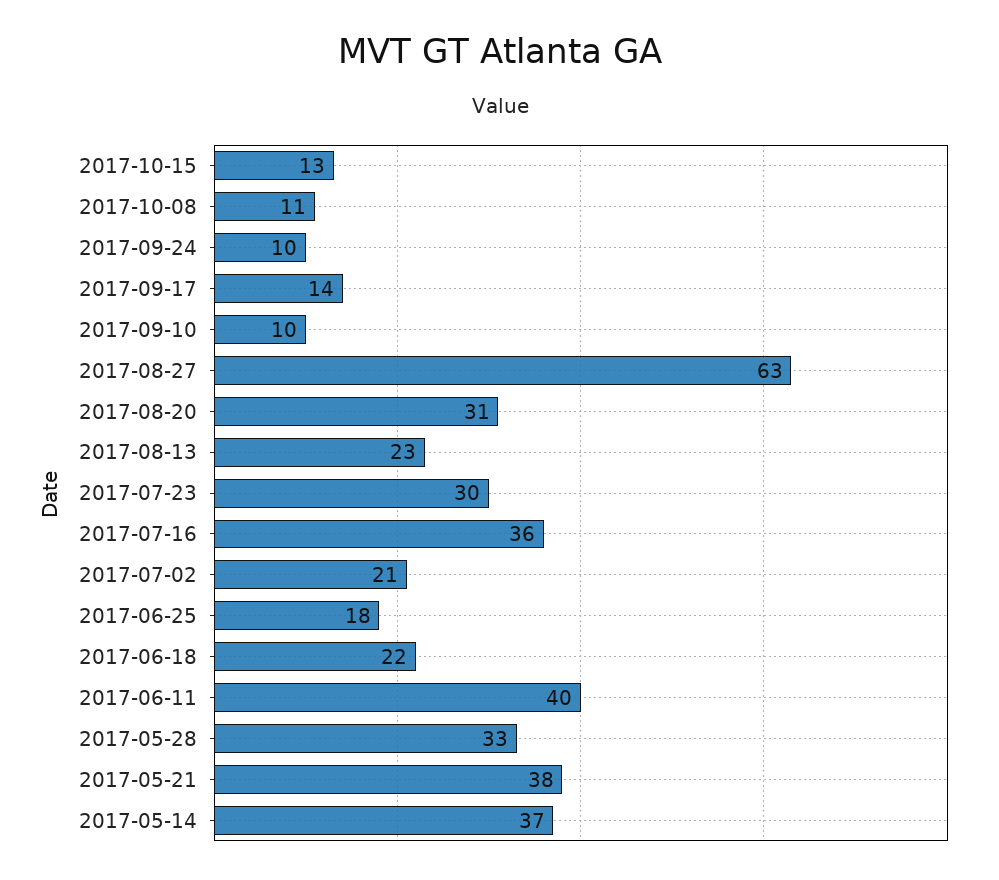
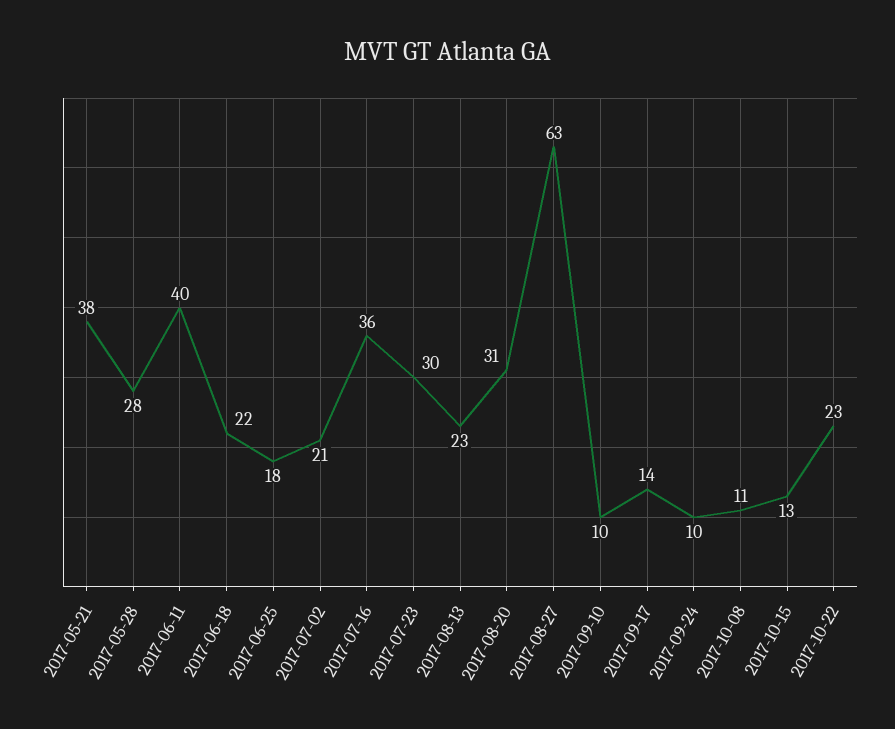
2017-05-28: 33 -> 28
2017-05-14: 37 -> none
2017-10-22: none -> 23

